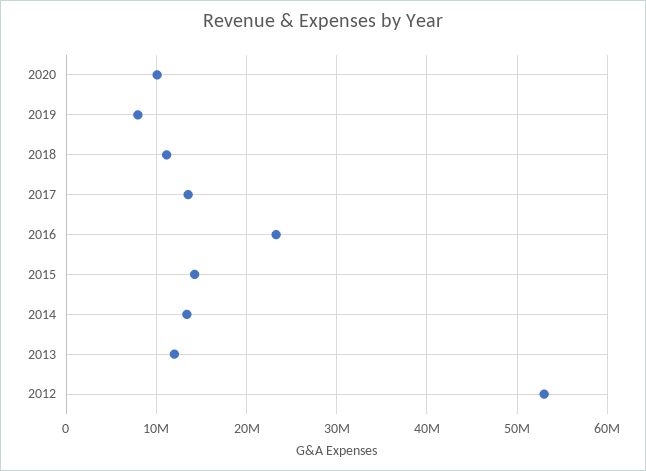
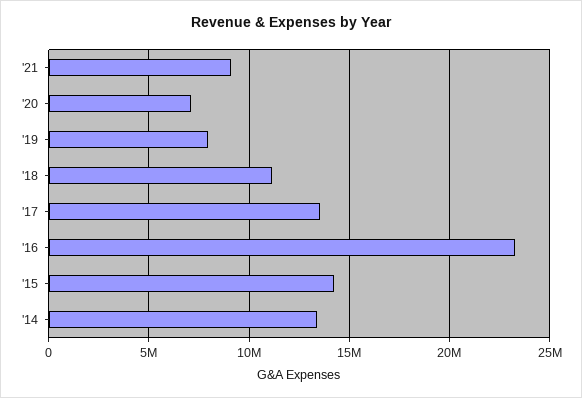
2020: 10000000 -> 7000000
2013: 12000000 -> none
2012: 53000000 -> none
'21: none -> 9000000

